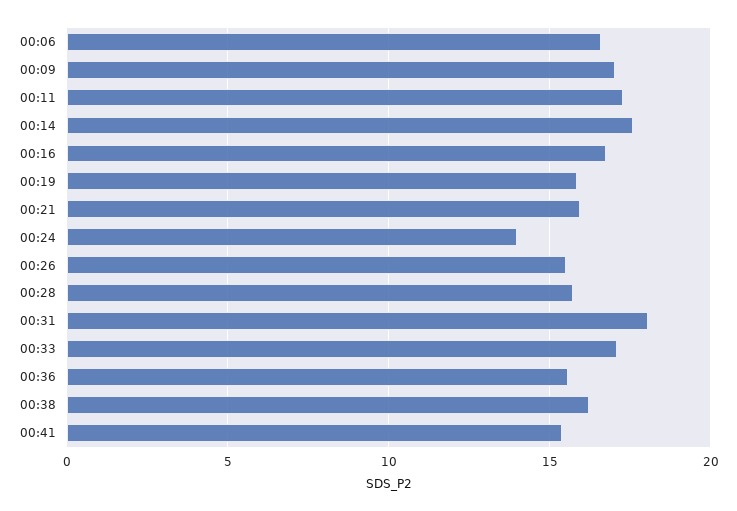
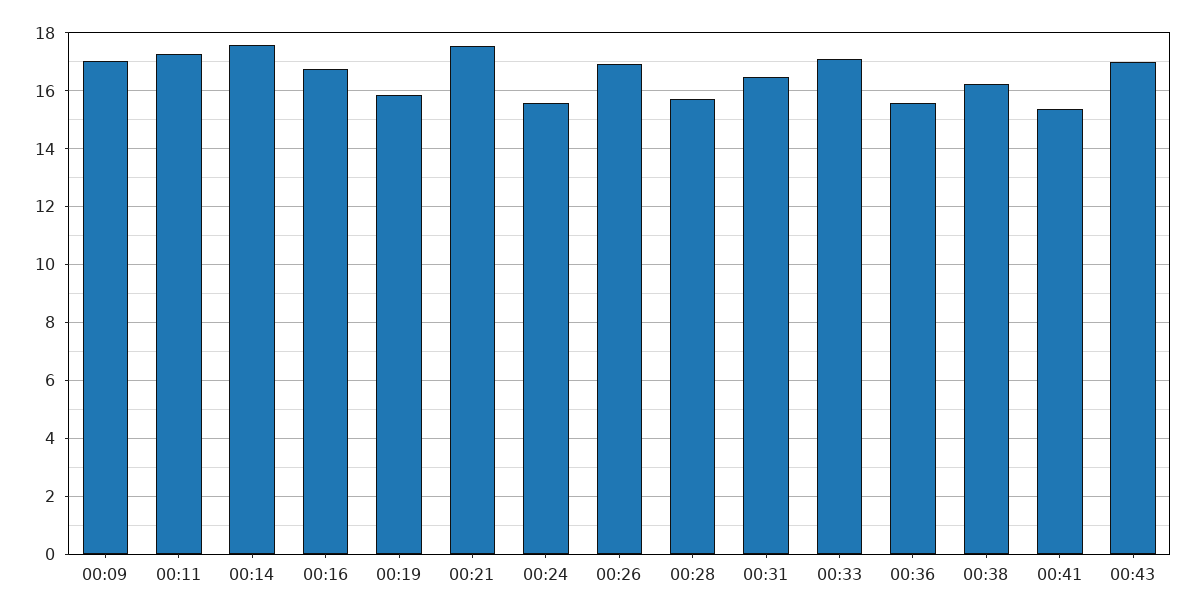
00:06: 16.5 -> none
00:21: 16 -> 17.5
00:24: 14 -> 15.5
00:26: 15.5 -> 17
00:31: 18 -> 16.5
00:43: none -> 17

